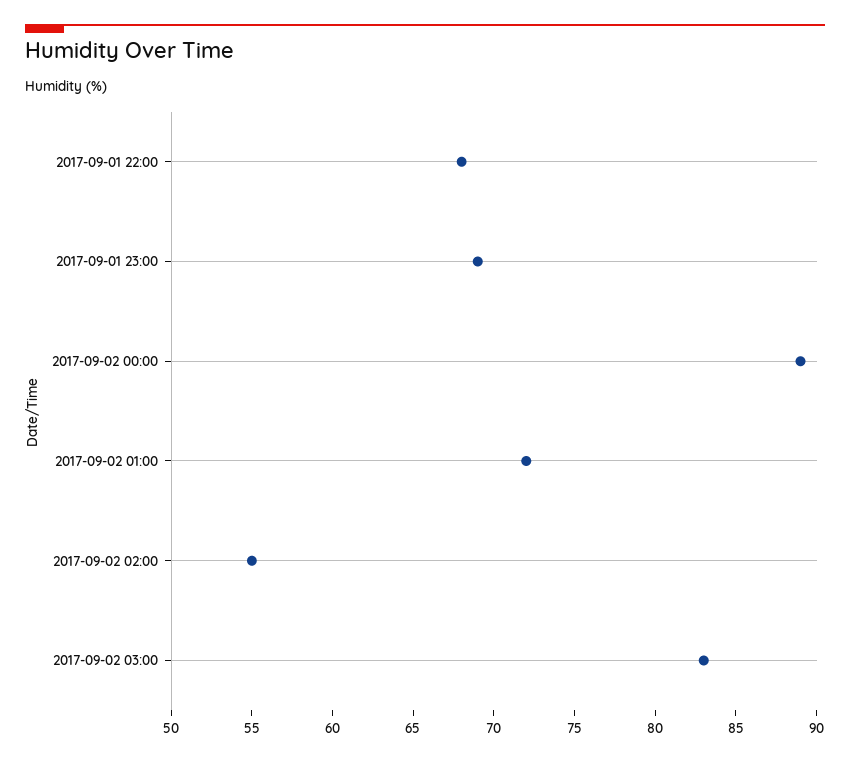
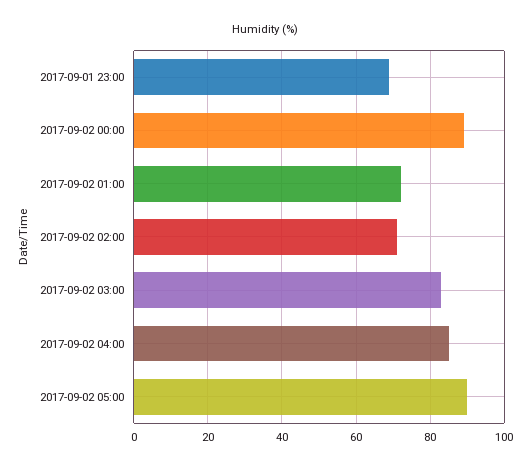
2017-09-01 22:00: 68 -> none
2017-09-02 02:00: 55 -> 70
2017-09-02 04:00: none -> 85
2017-09-02 05:00: none -> 90

